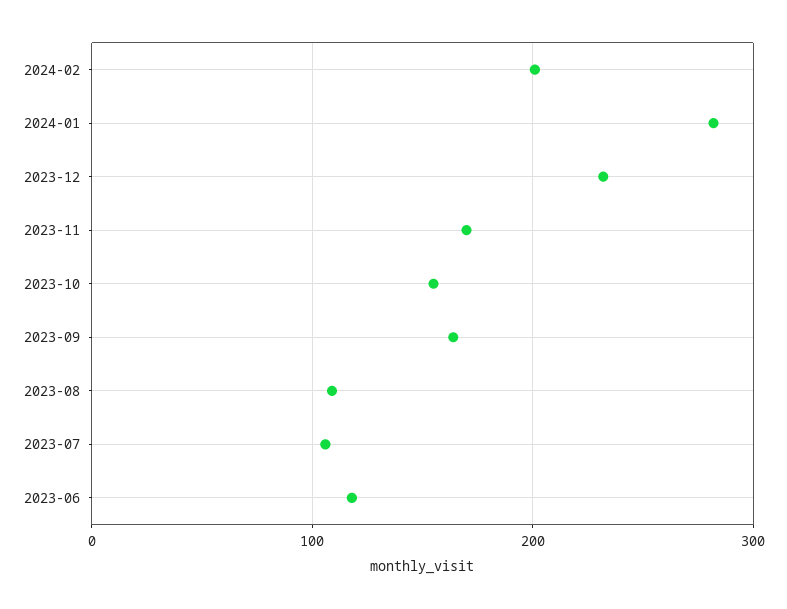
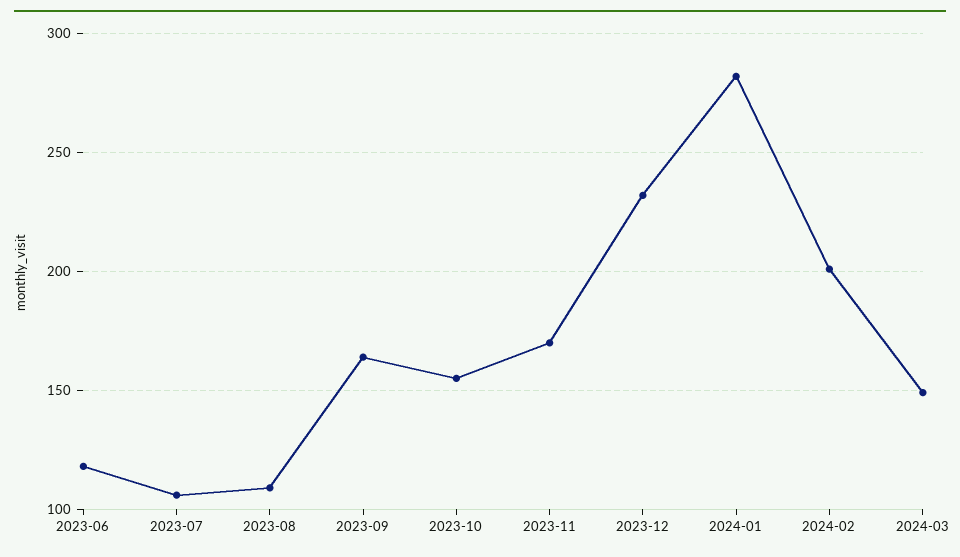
2024-03: none -> 150

